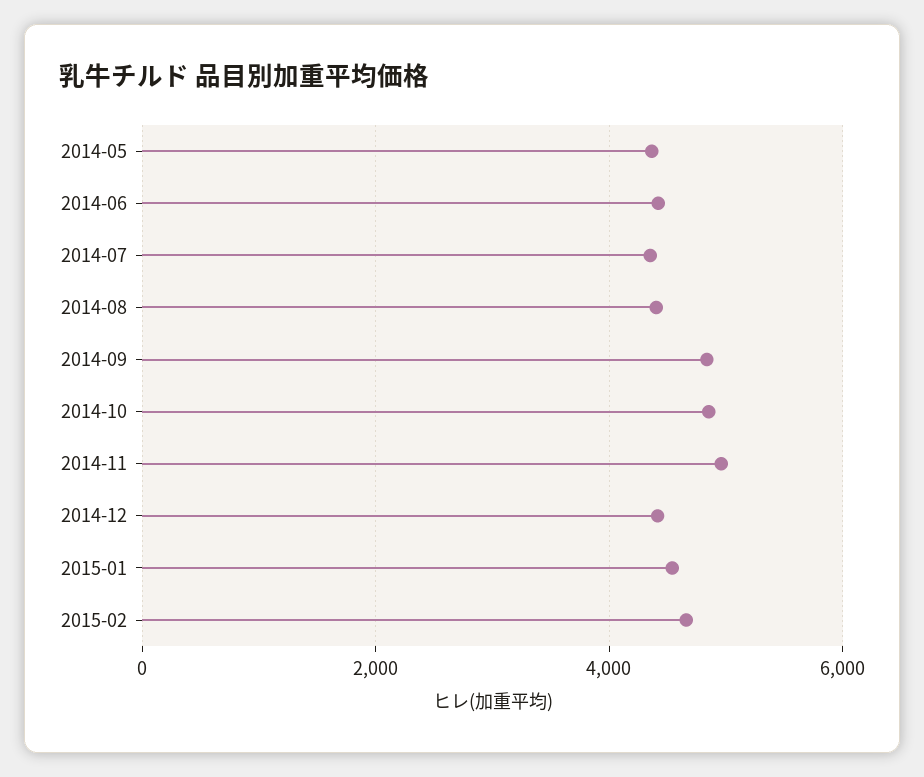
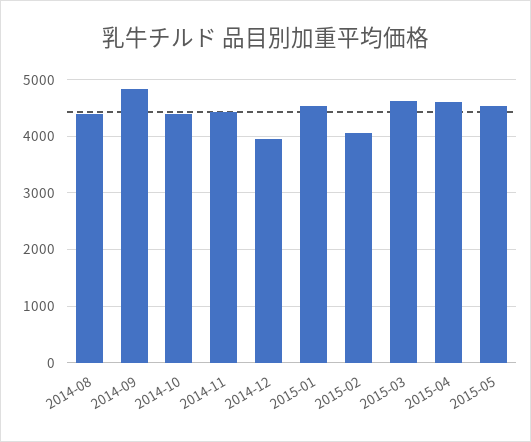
2014-05: 4400 -> none
2014-06: 4400 -> none
2014-07: 4400 -> none
2014-10: 4800 -> 4400
2014-11: 5000 -> 4400
2014-12: 4400 -> 4000
2015-02: 4600 -> 4000
2015-03: none -> 4600
2015-04: none -> 4600
2015-05: none -> 4600

